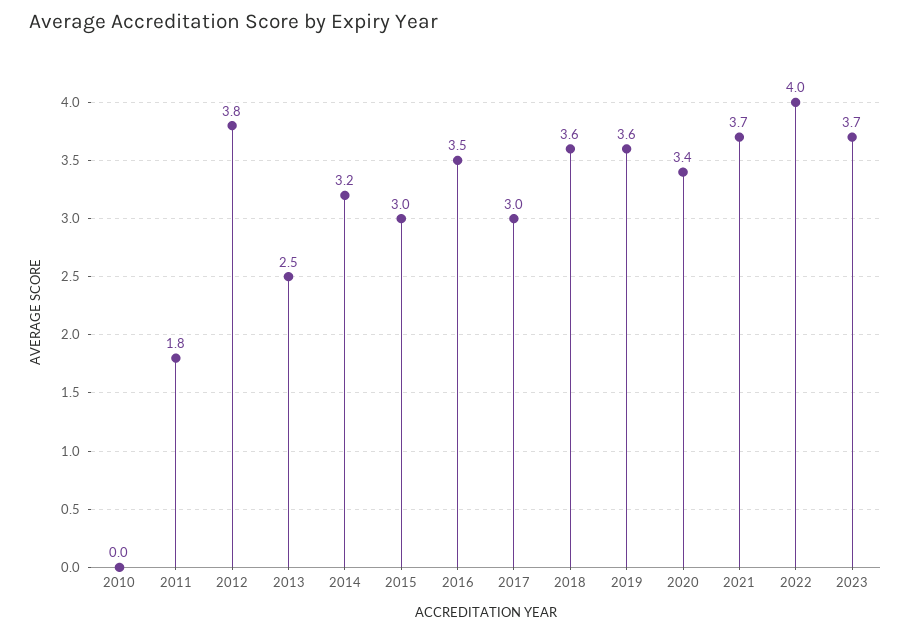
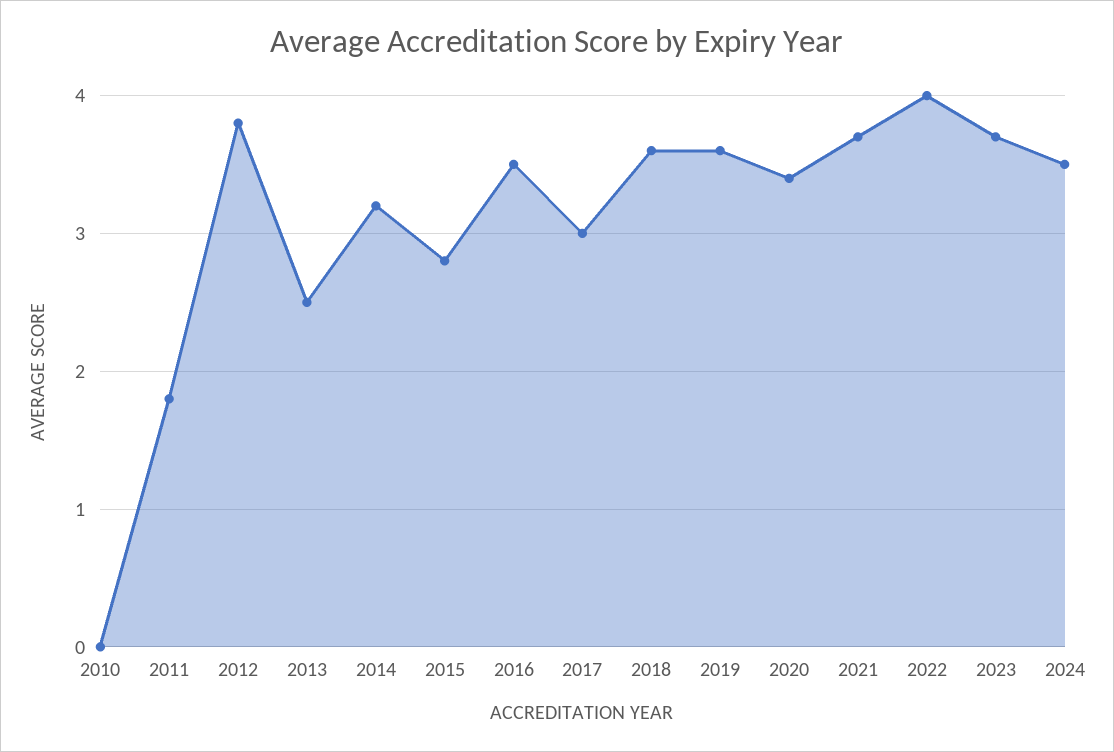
2015: 3 -> 2.8
2024: none -> 3.5

